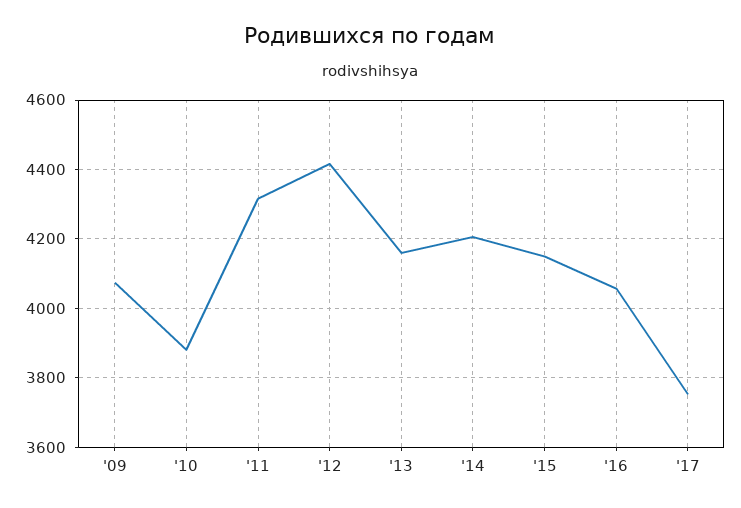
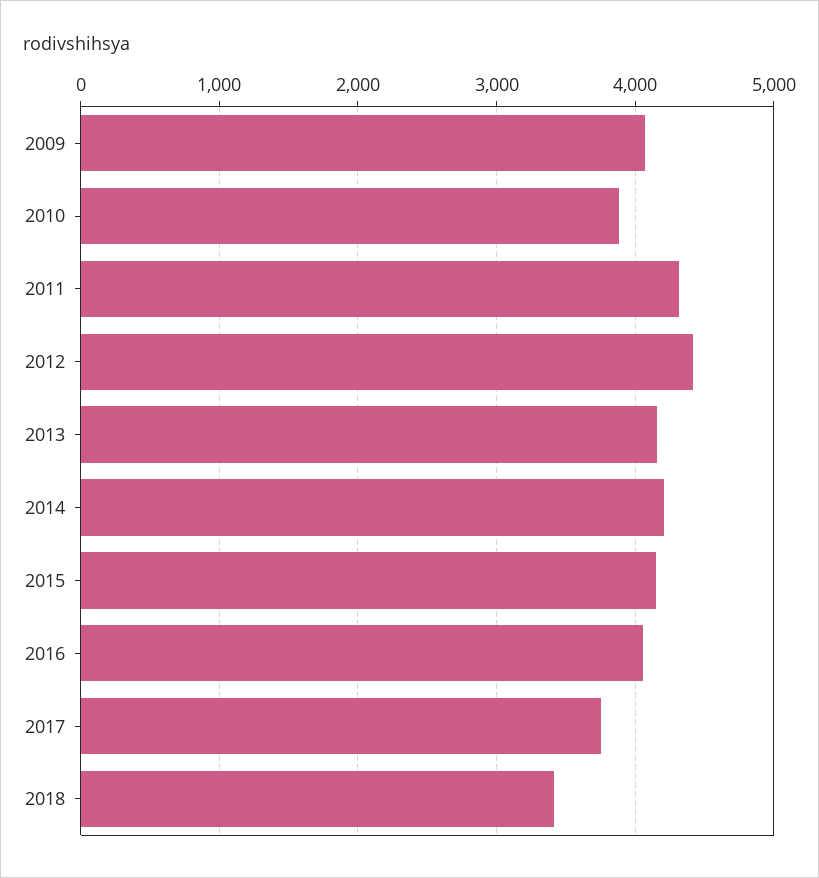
2018: none -> 3400

